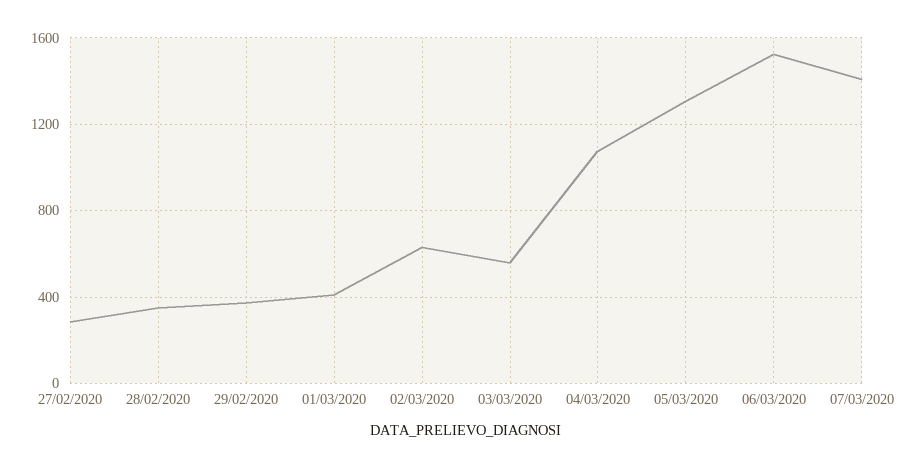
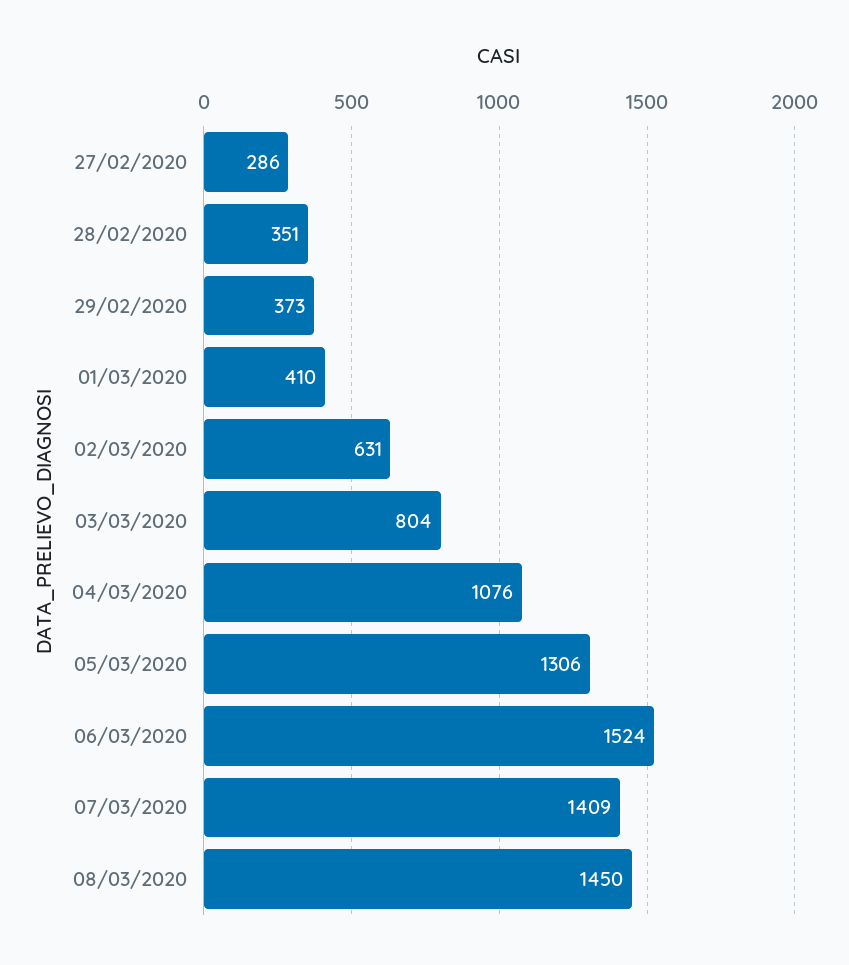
03/03/2020: 550 -> 804
08/03/2020: none -> 1450

